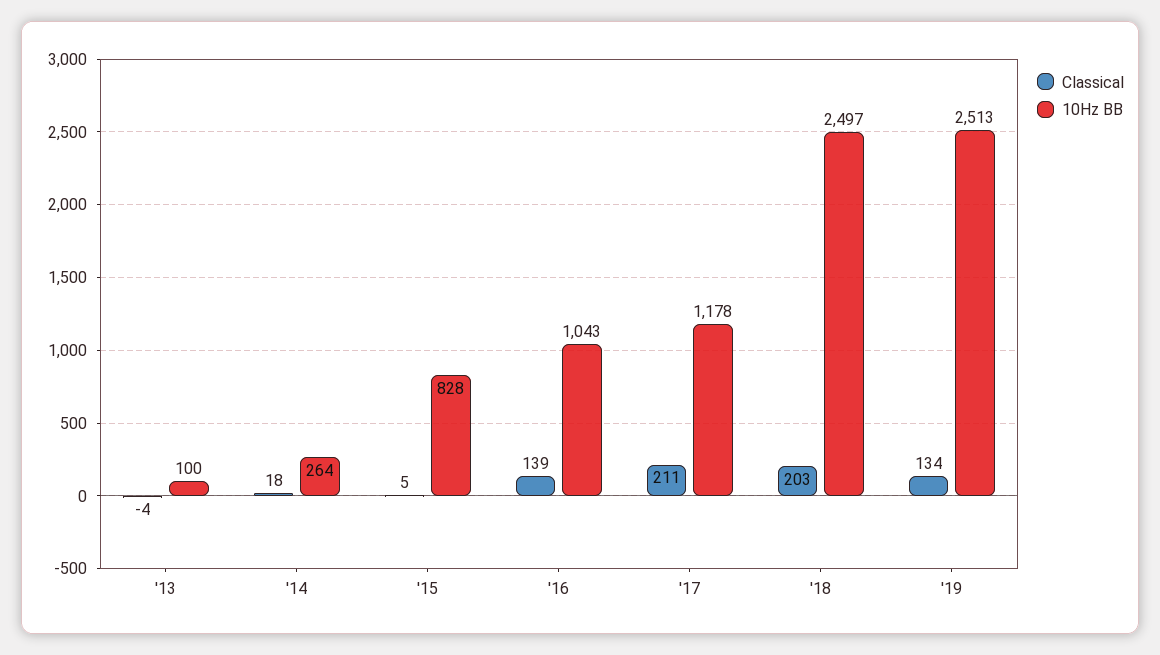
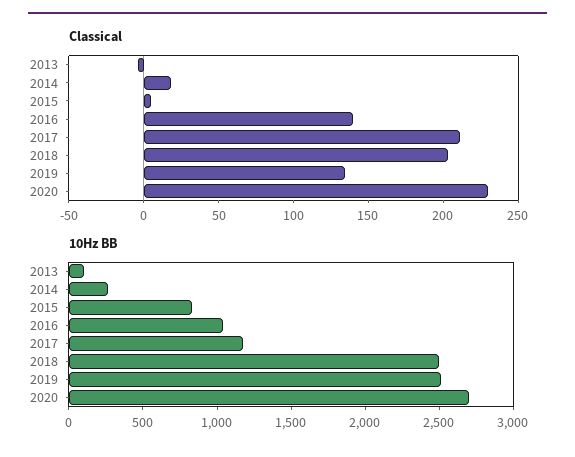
Classical, 2020: none -> 230
10Hz BB, 2020: none -> 2700

